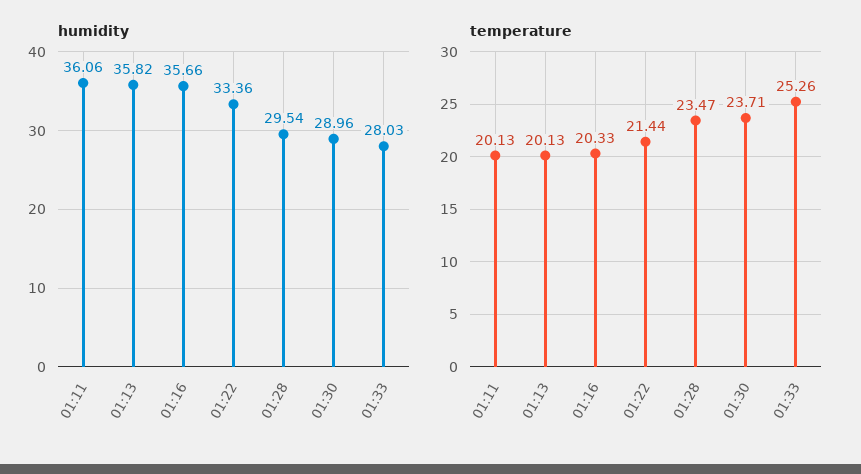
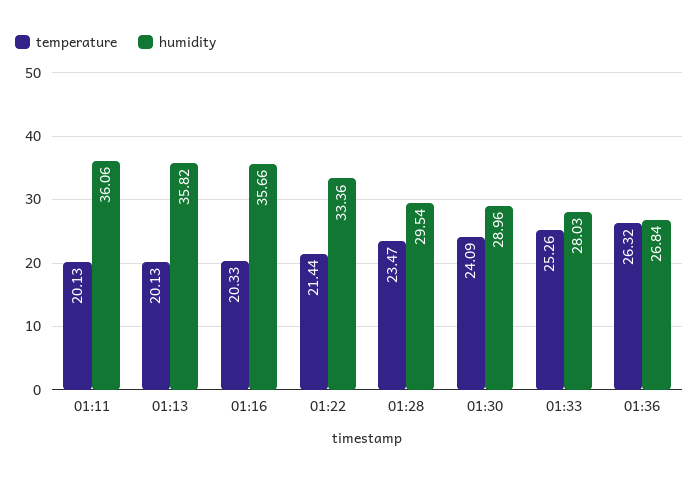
temperature, 01:30: 23.71 -> 24.09
temperature, 01:36: none -> 26.32
humidity, 01:36: none -> 26.84

